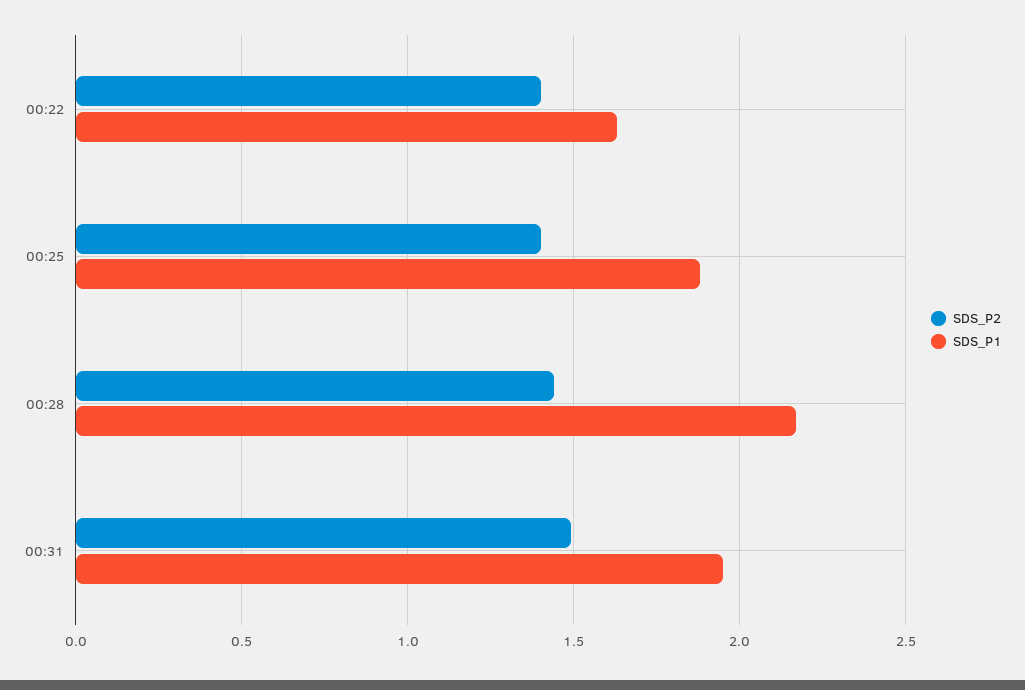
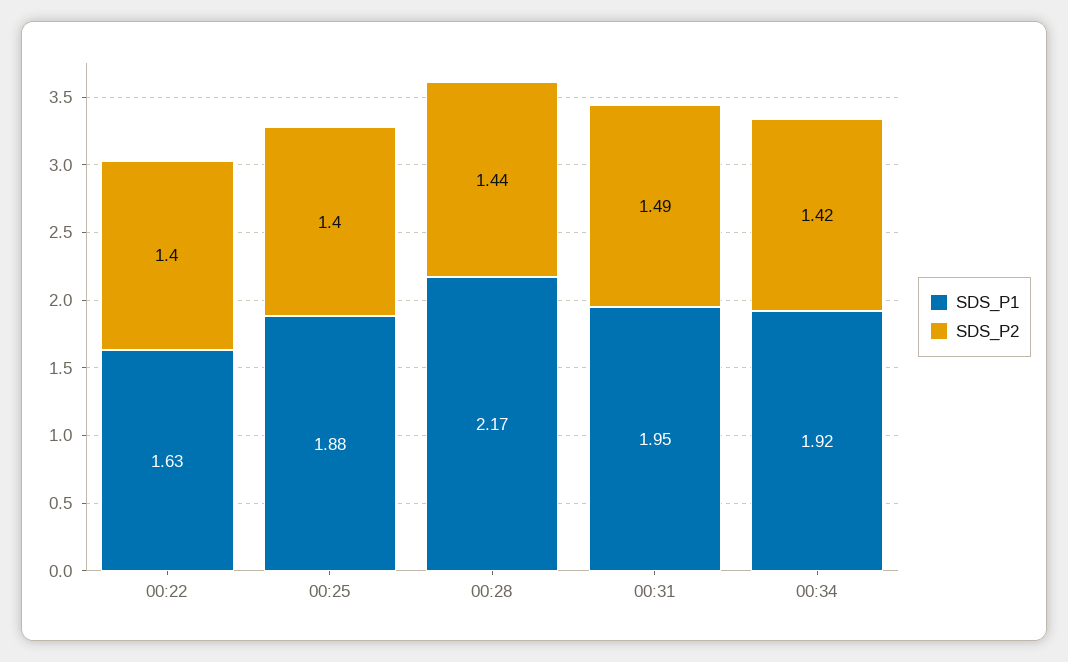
SDS_P1, 00:34: none -> 1.92
SDS_P2, 00:34: none -> 1.42

